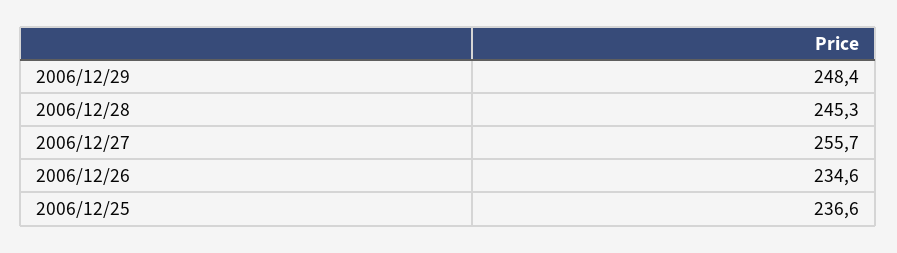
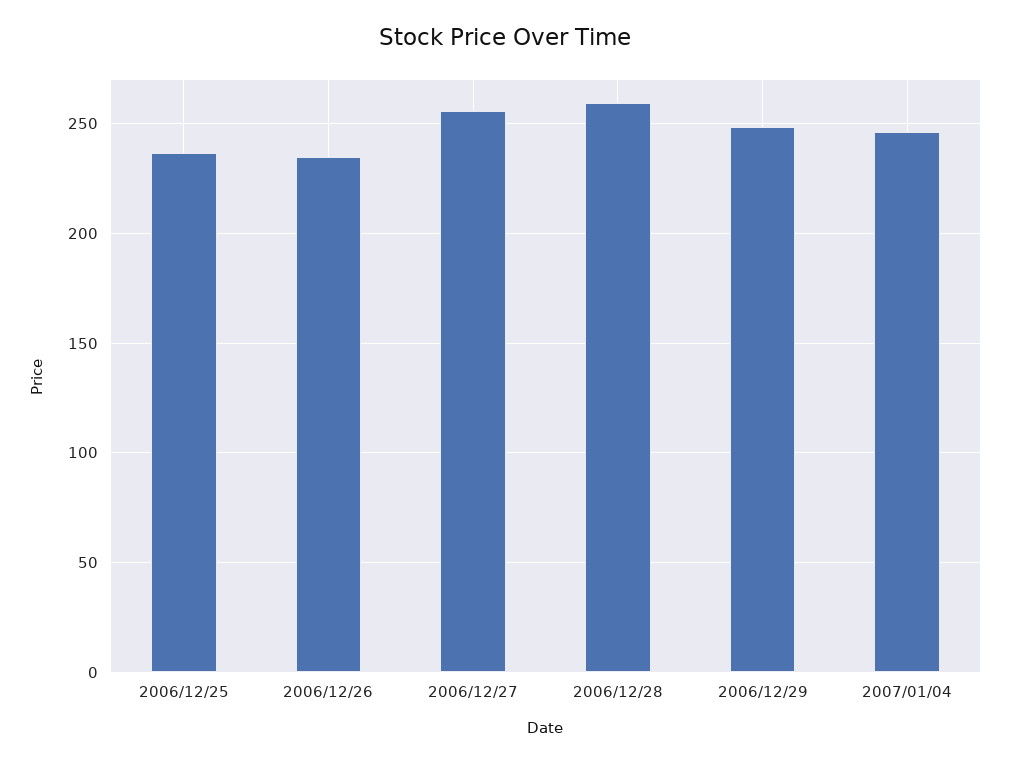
2006/12/28: 245.3 -> 260
2007/01/04: none -> 245

